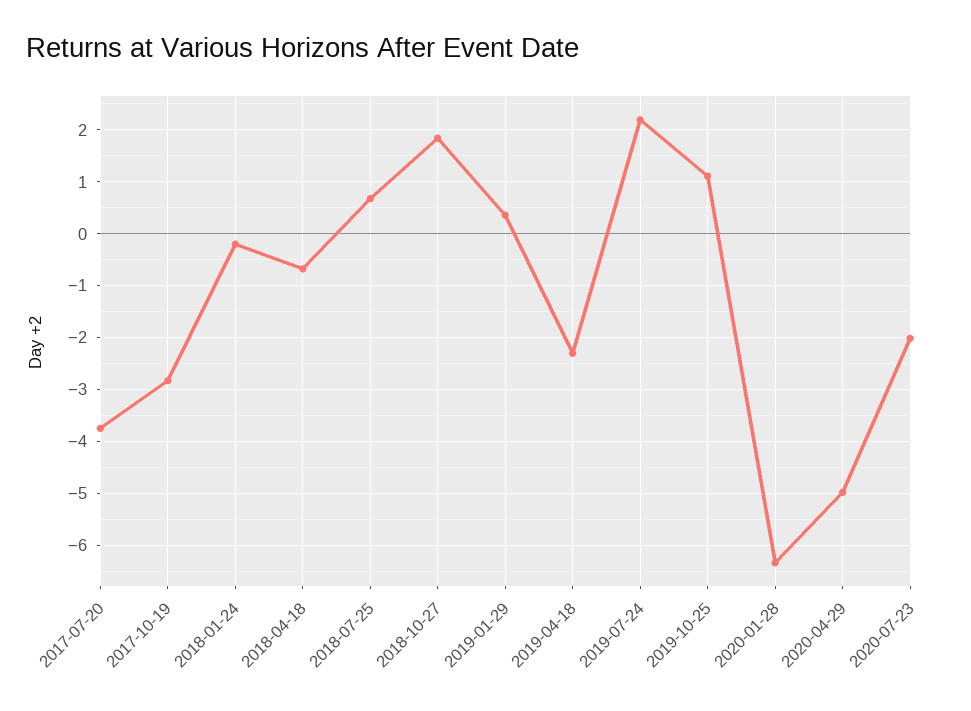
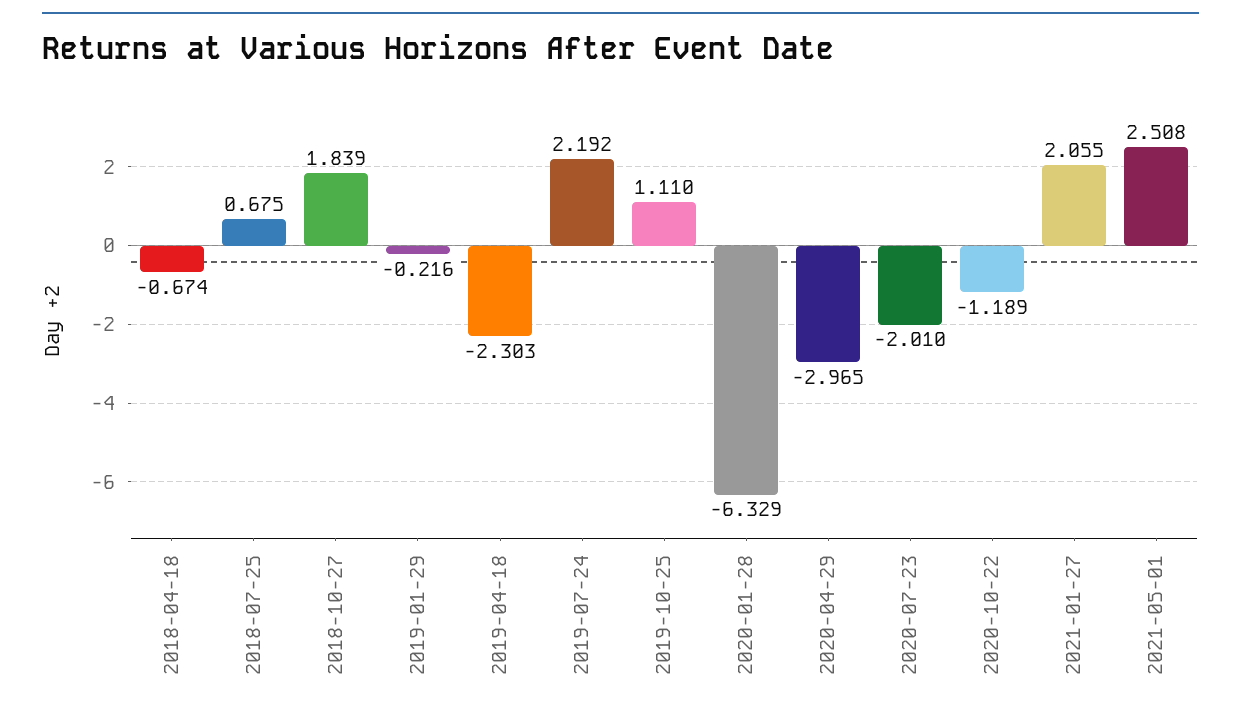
2017-07-20: -3.8 -> none
2017-10-19: -2.8 -> none
2018-01-24: -0.2 -> none
2019-01-29: 0.4 -> -0.216
2020-04-29: -5 -> -2.965
2020-10-22: none -> -1.189
2021-01-27: none -> 2.055
2021-05-01: none -> 2.508

